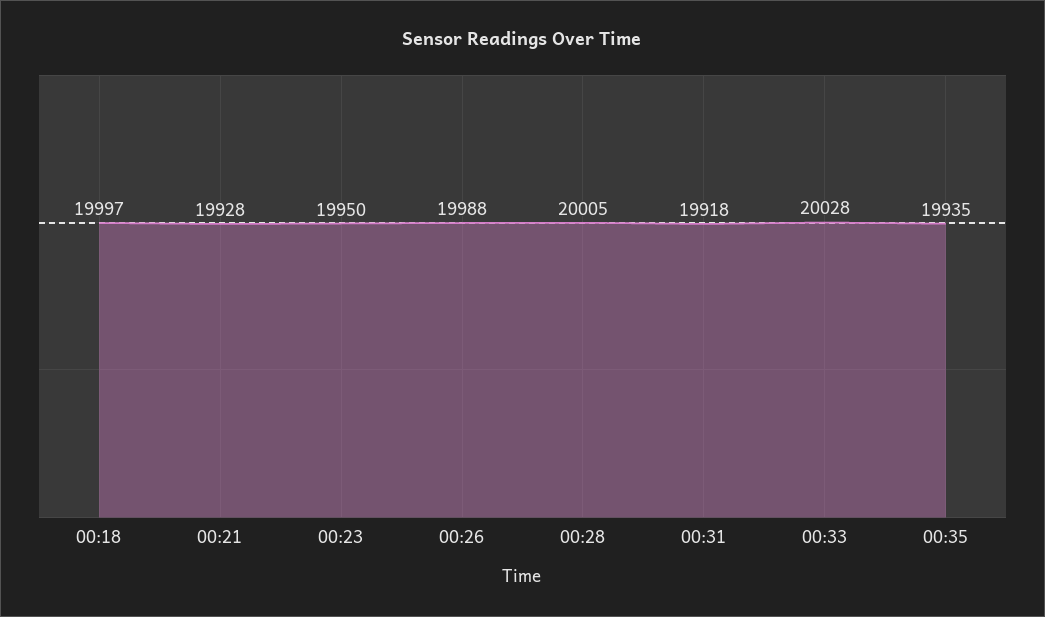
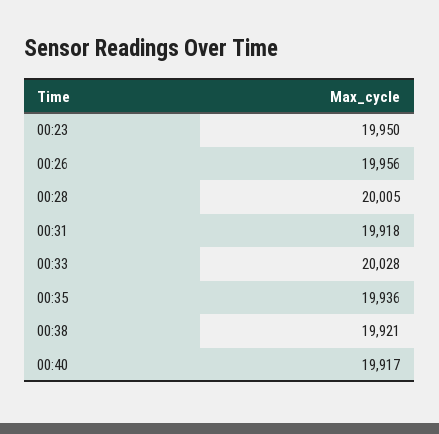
00:18: 19997 -> none
00:21: 19928 -> none
00:26: 19988 -> 19956
00:35: 19935 -> 19936
00:38: none -> 19921
00:40: none -> 19917

